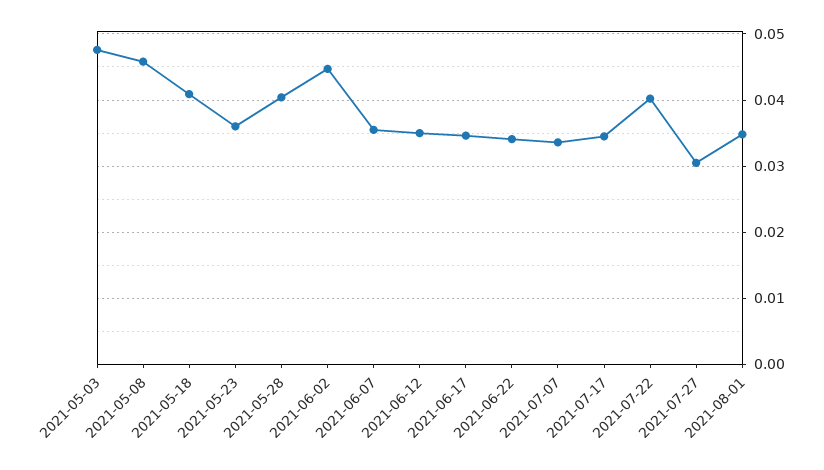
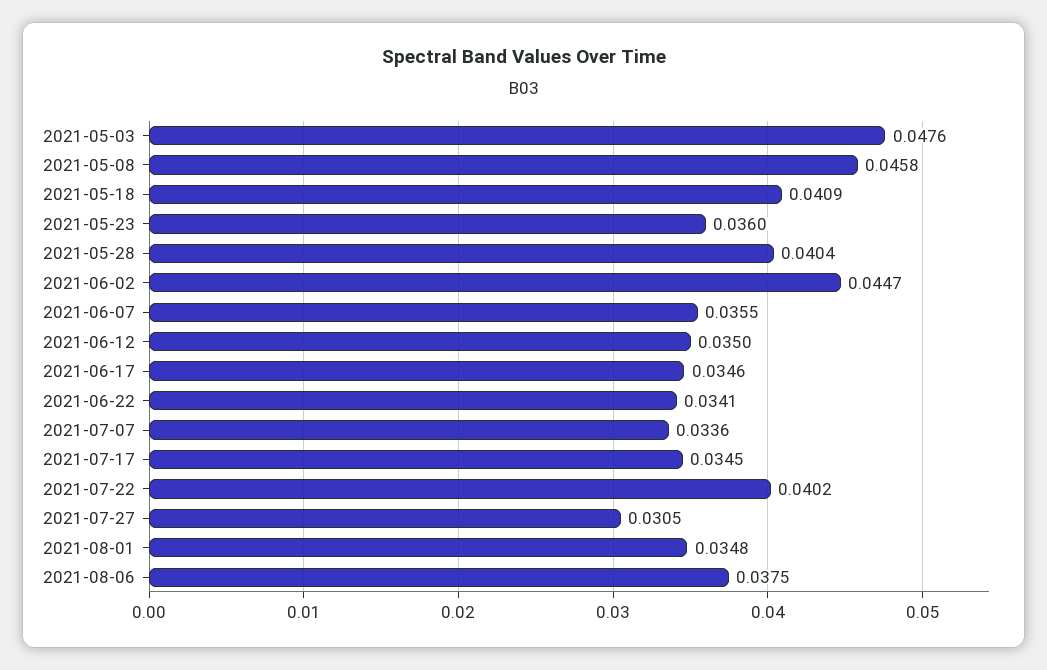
2021-08-06: none -> 0.0375

